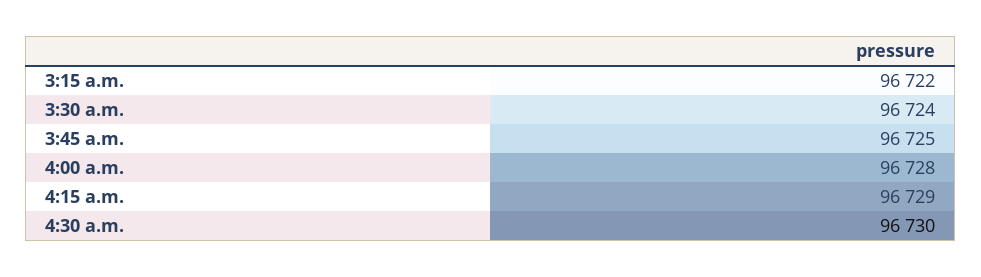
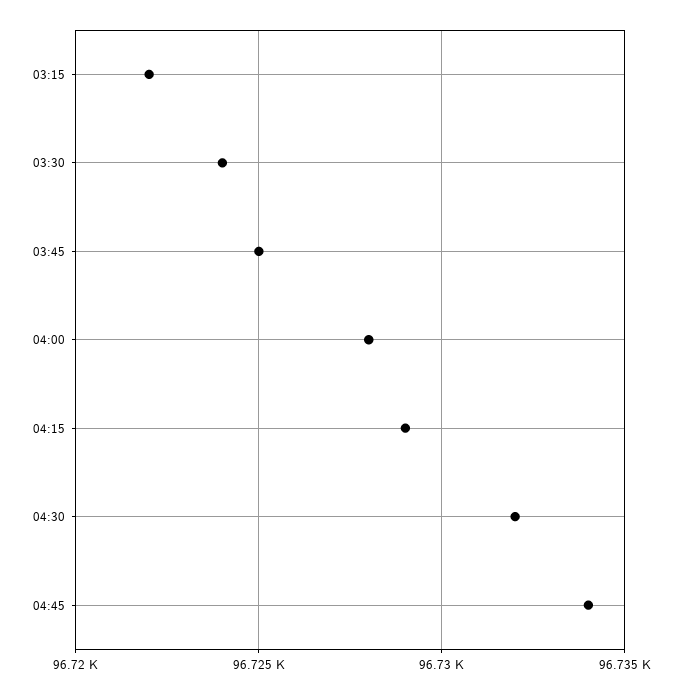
4:30 a.m.: 96730 -> 96732
04:45: none -> 96734

